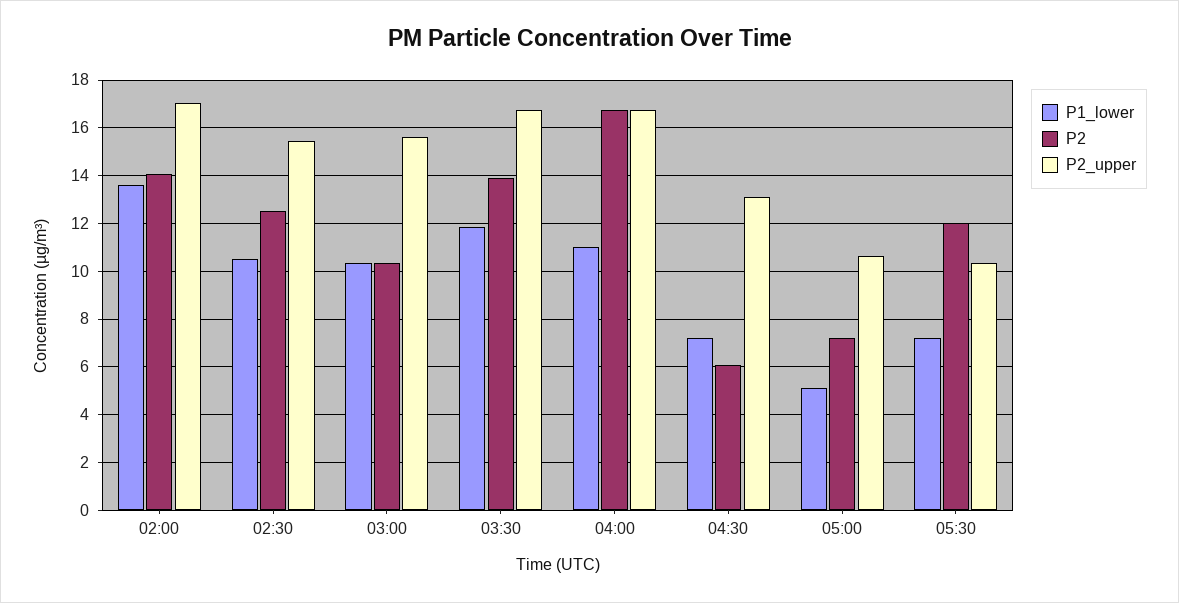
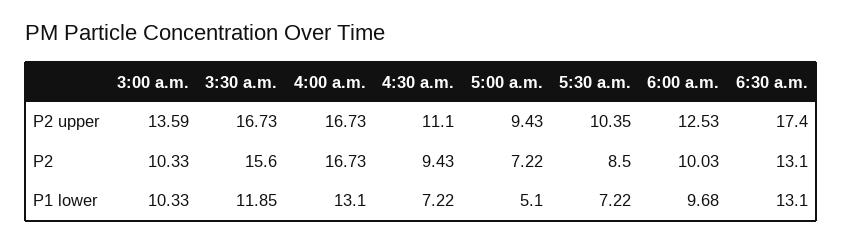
P1_lower, 02:00: 13.5 -> none
P2, 02:00: 14 -> none
P2_upper, 02:00: 17 -> none
P1_lower, 02:30: 10.5 -> none
P2, 02:30: 12.5 -> none
P2_upper, 02:30: 15.5 -> none
P2_upper, 03:00: 15.5 -> 13.59
P2, 03:30: 14 -> 15.6
P1_lower, 04:00: 11 -> 13.1
P2, 04:30: 6 -> 9.43
P2_upper, 04:30: 13 -> 11.1
P2_upper, 05:00: 10.5 -> 9.43
P2, 05:30: 12 -> 8.5
P2_upper, 6:00 a.m.: none -> 12.53
P2_upper, 6:30 a.m.: none -> 17.4
P2, 6:00 a.m.: none -> 10.03
P2, 6:30 a.m.: none -> 13.1
P1_lower, 6:00 a.m.: none -> 9.68
P1_lower, 6:30 a.m.: none -> 13.1

